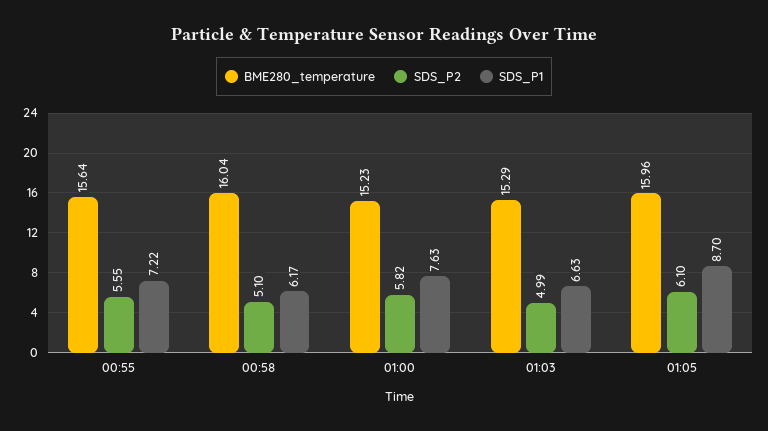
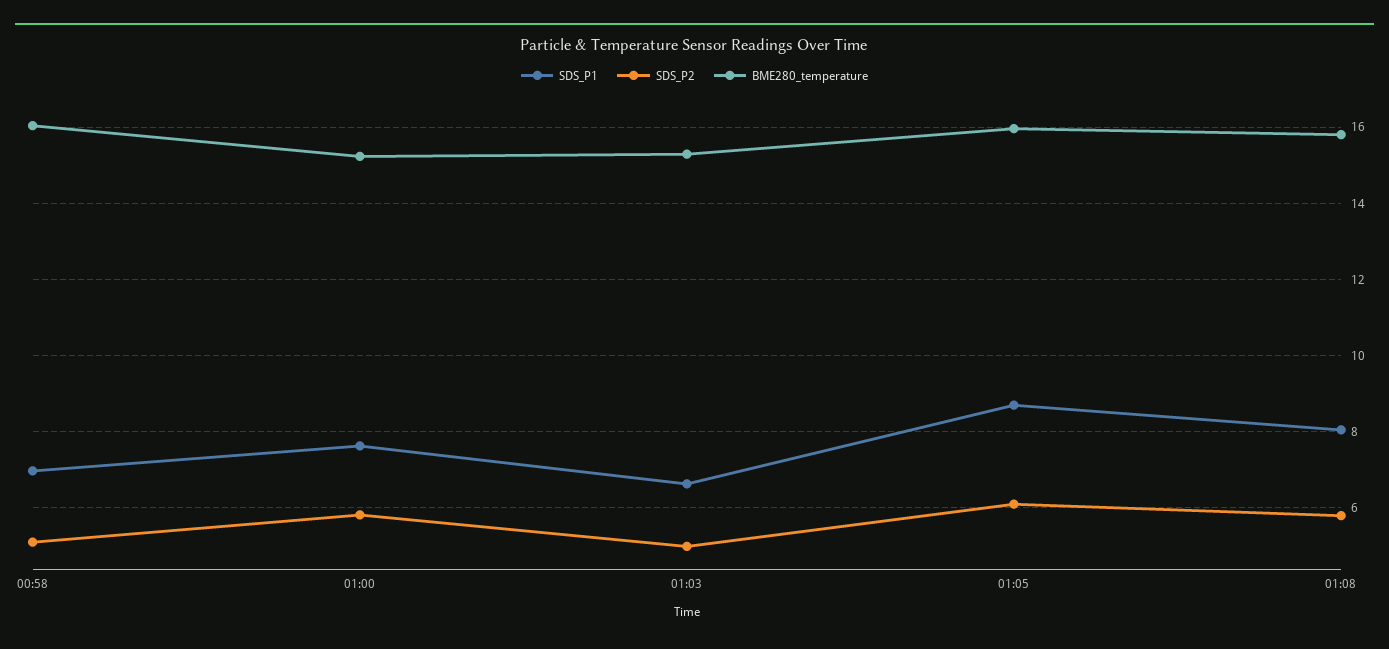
BME280_temperature, 00:55: 15.64 -> none
SDS_P2, 00:55: 5.55 -> none
SDS_P1, 00:55: 7.22 -> none
SDS_P1, 00:58: 6.17 -> 7
SDS_P1, 01:08: none -> 8
SDS_P2, 01:08: none -> 5.8
BME280_temperature, 01:08: none -> 15.8

